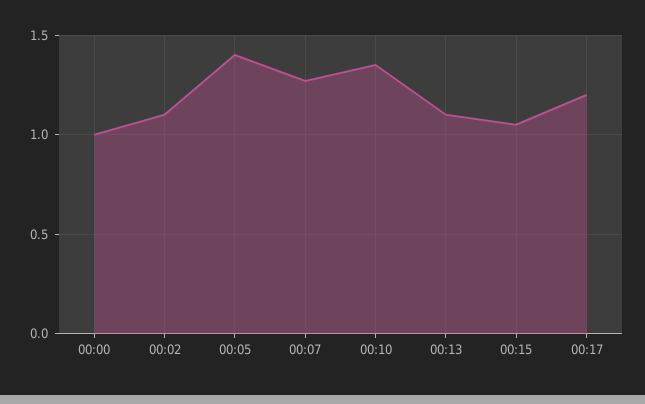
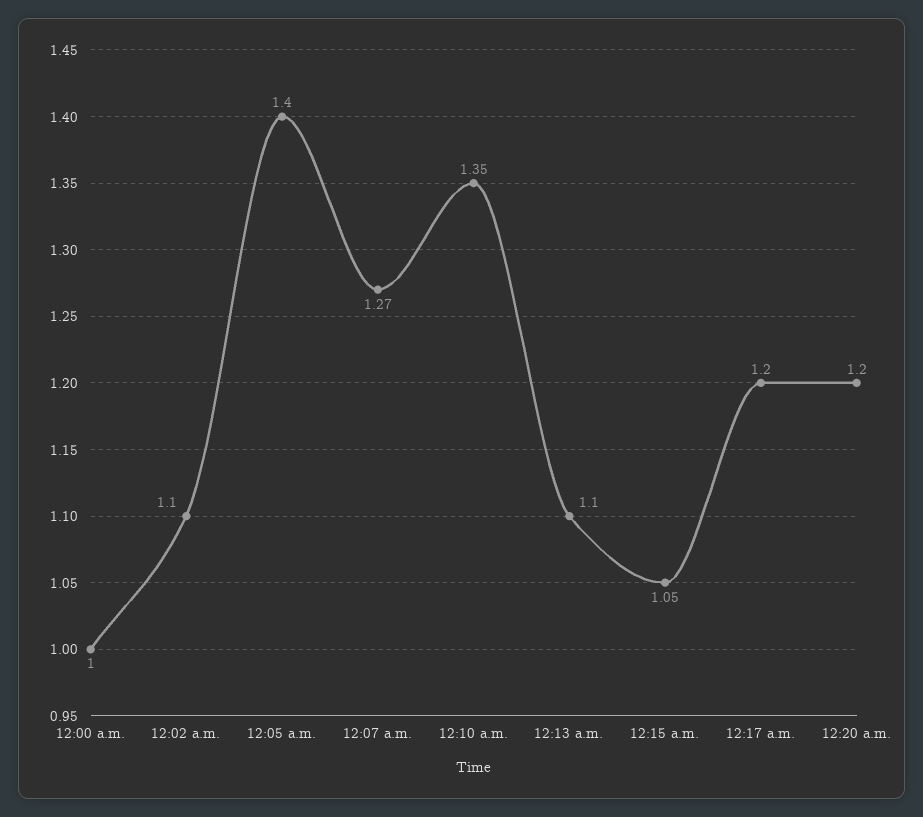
12:20 a.m.: none -> 1.2

